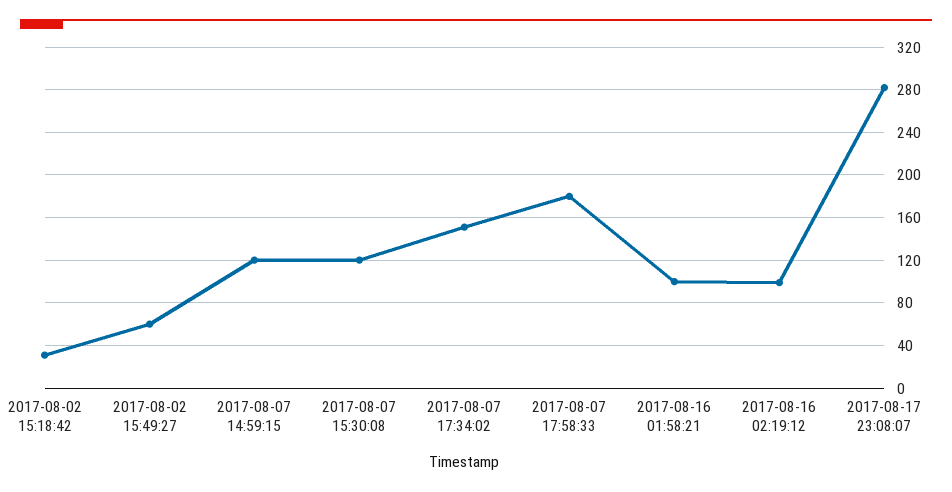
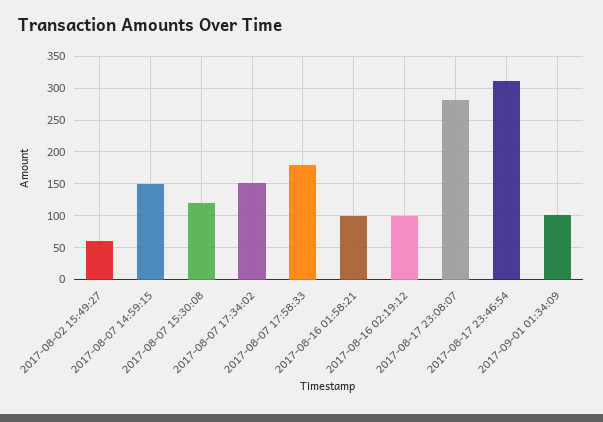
2017-08-02 15:18:42: 30 -> none
2017-08-07 14:59:15: 120 -> 150
2017-08-17 23:46:54: none -> 310
2017-09-01 01:34:09: none -> 100

